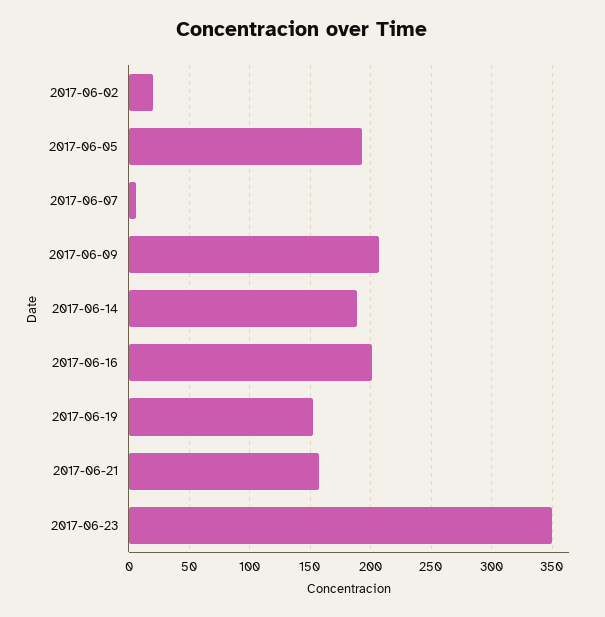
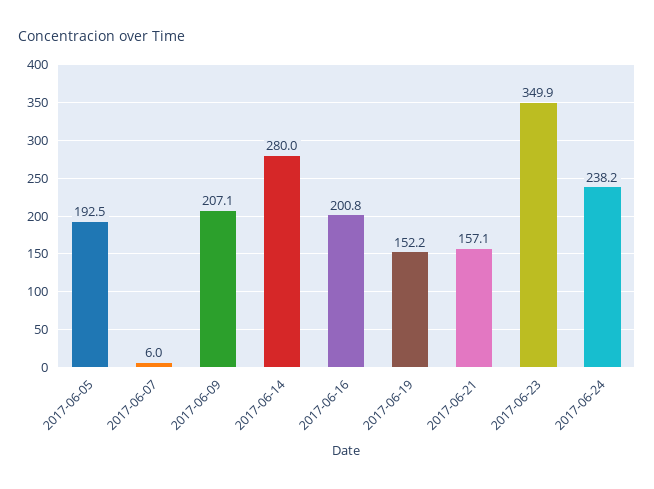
2017-06-02: 20 -> none
2017-06-14: 190 -> 280
2017-06-24: none -> 238.2

